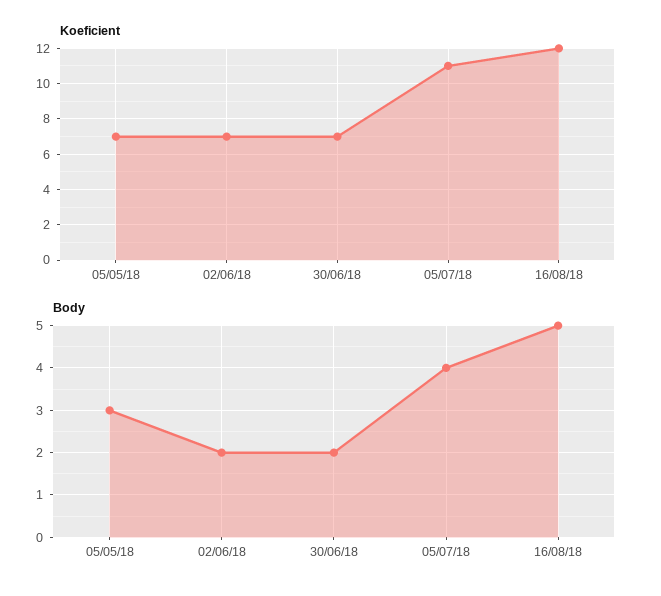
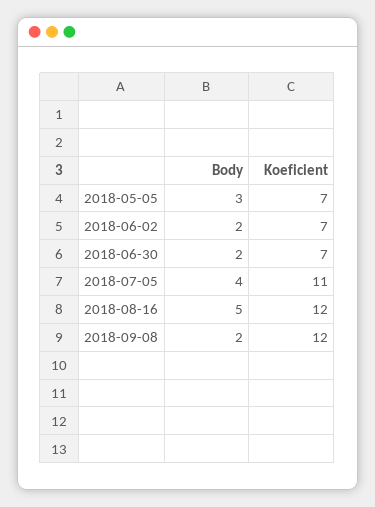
Body, 2018-09-08: none -> 2
Koeficient, 2018-09-08: none -> 12

